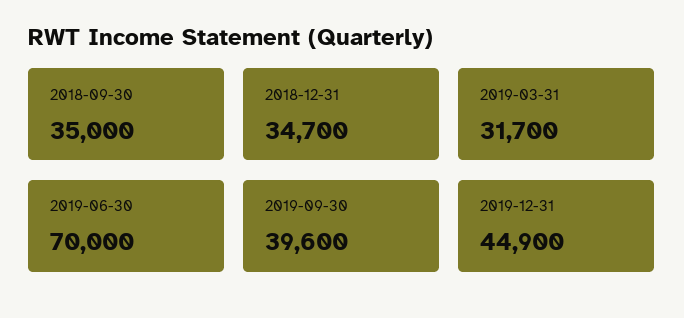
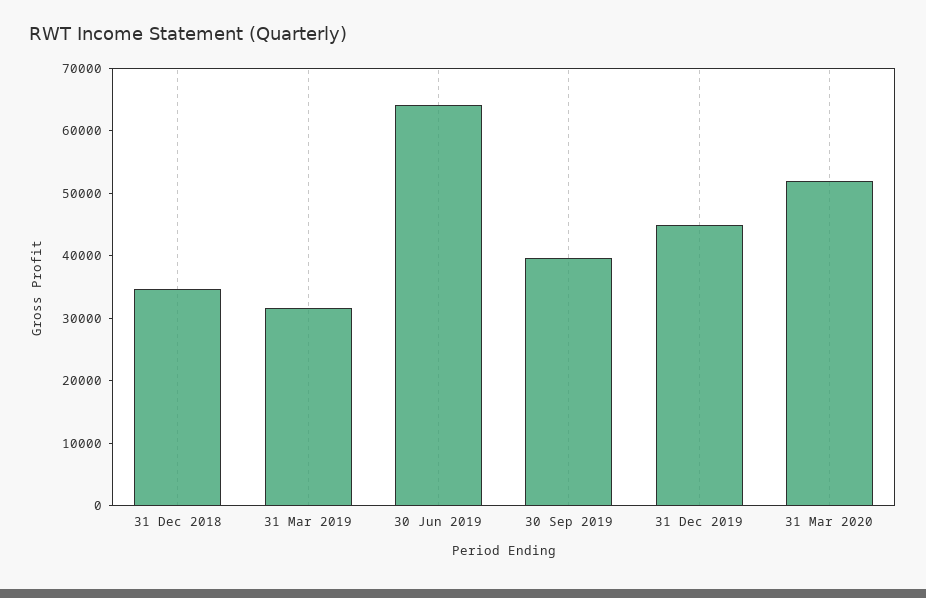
2018-09-30: 35000 -> none
2019-06-30: 70000 -> 64000
31 Mar 2020: none -> 52000

